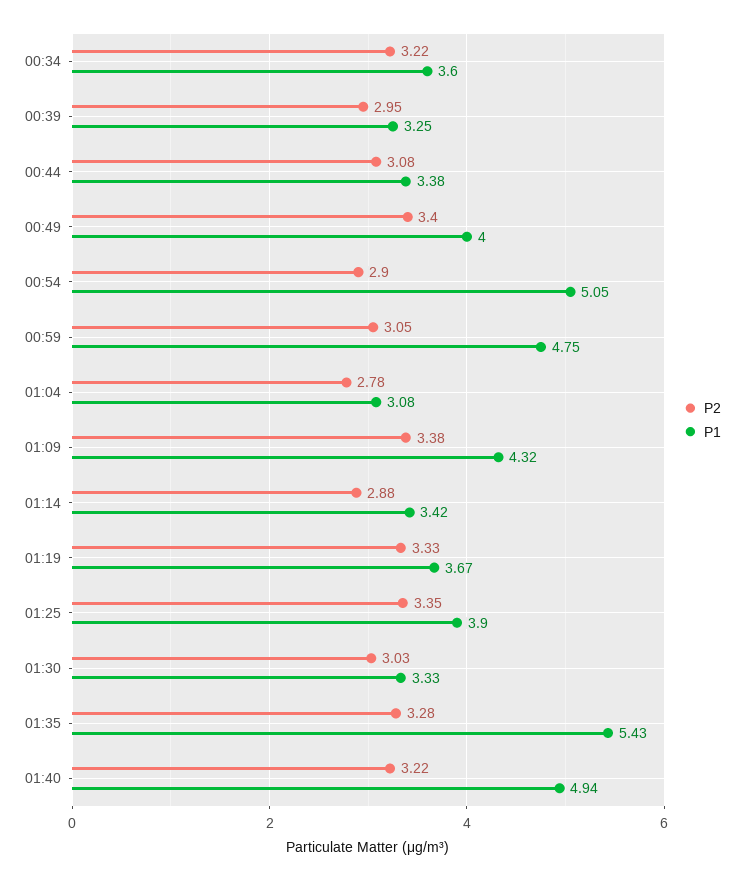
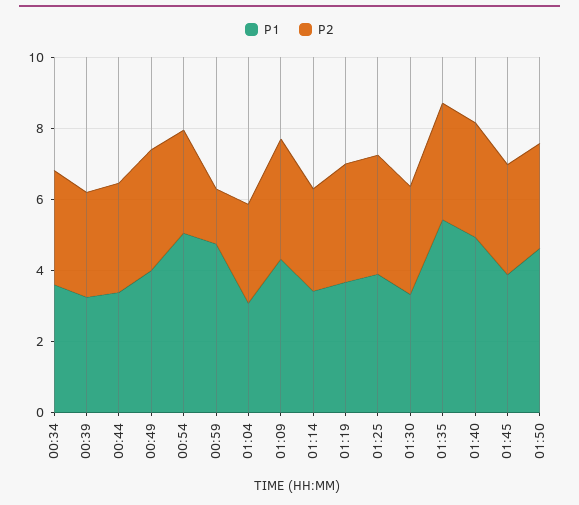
P2, 00:59: 3.05 -> 1.5
P1, 01:45: none -> 4
P2, 01:45: none -> 3
P1, 01:50: none -> 4.5
P2, 01:50: none -> 3

